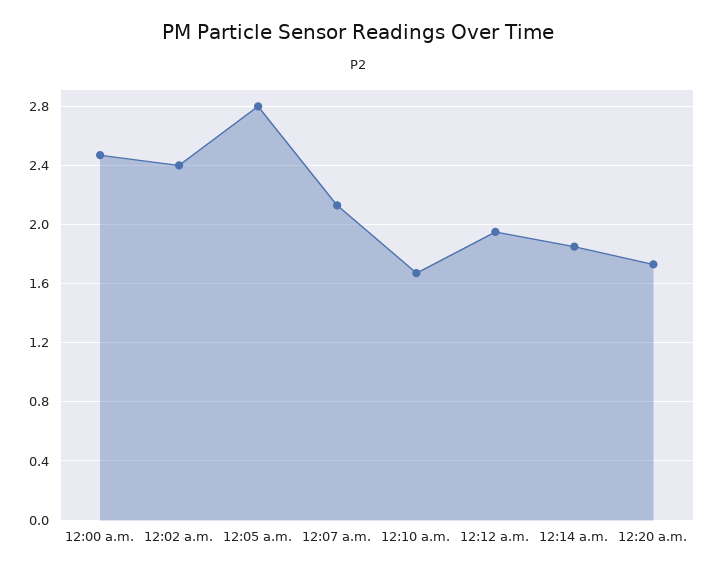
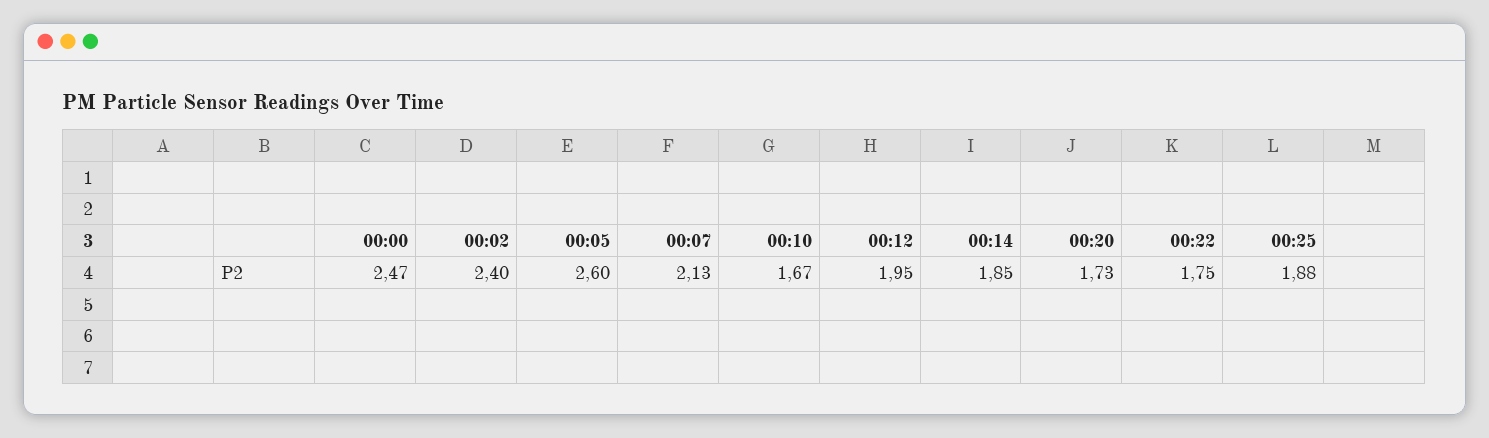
12:05 a.m.: 2.8 -> 2.6
00:22: none -> 1.75
00:25: none -> 1.88

